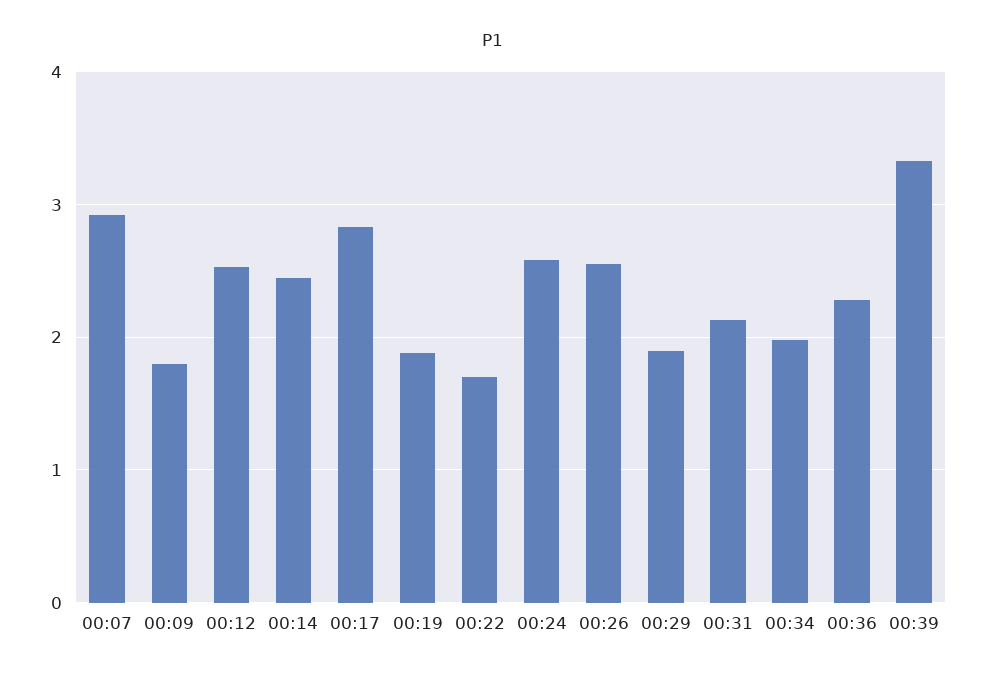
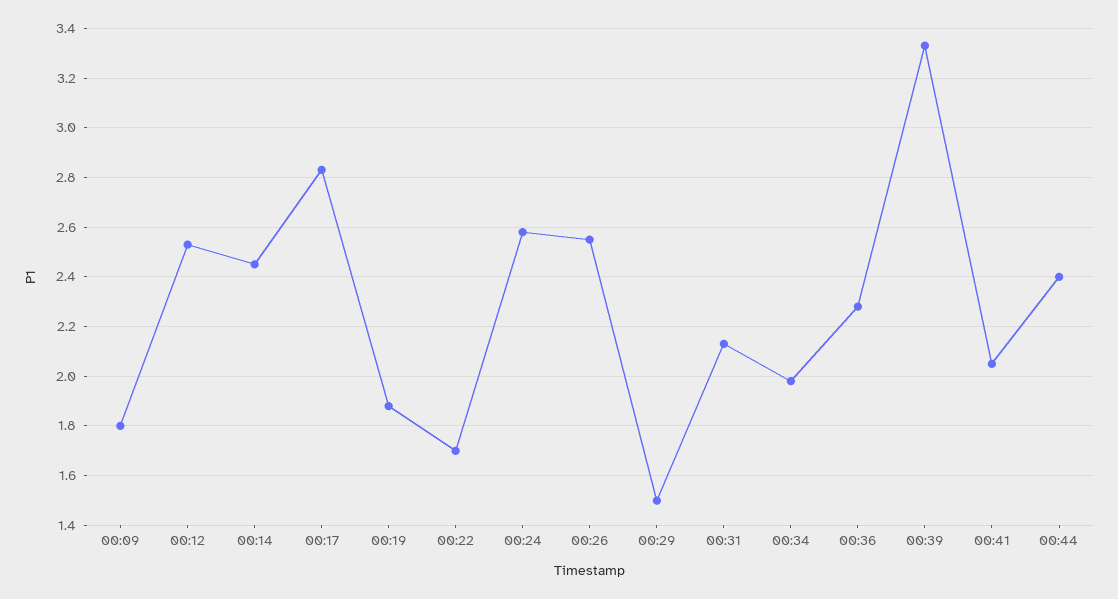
00:07: 2.9 -> none
00:29: 1.9 -> 1.5
00:41: none -> 2.05
00:44: none -> 2.4

